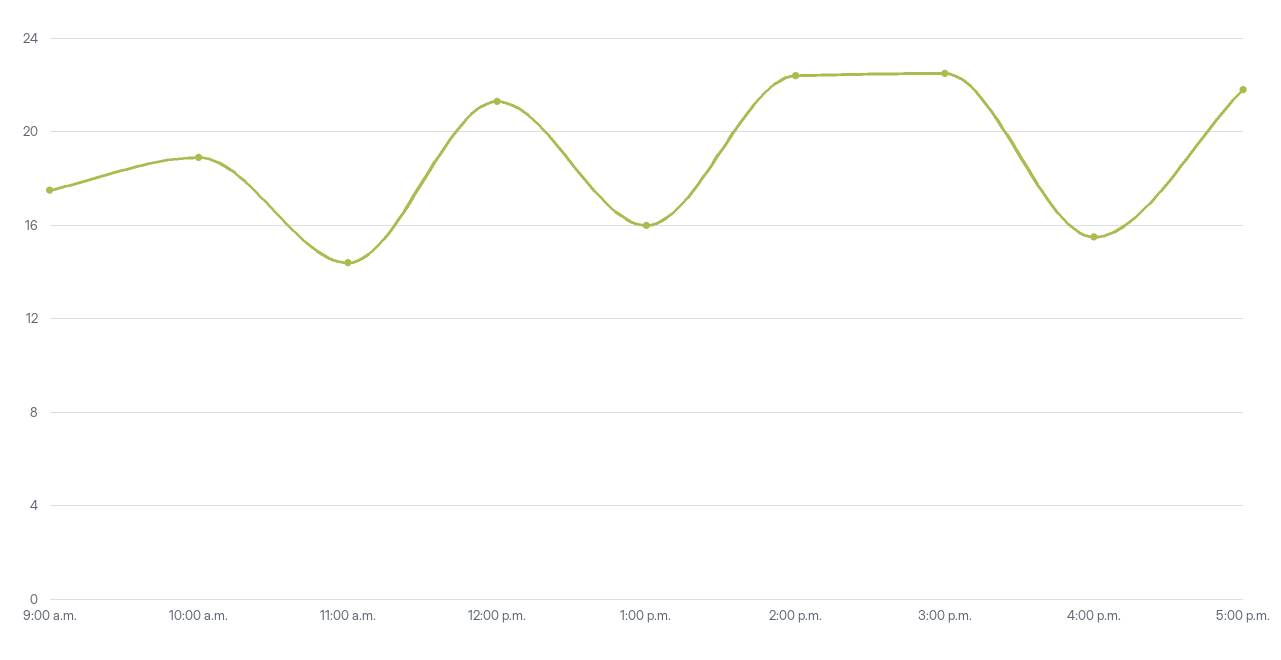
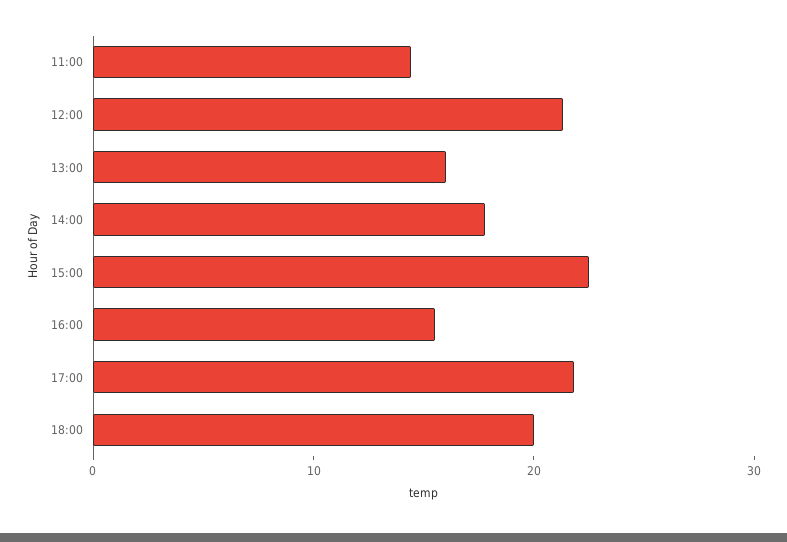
9:00 a.m.: 17.5 -> none
10:00 a.m.: 19 -> none
2:00 p.m.: 22.5 -> 18
18:00: none -> 20

